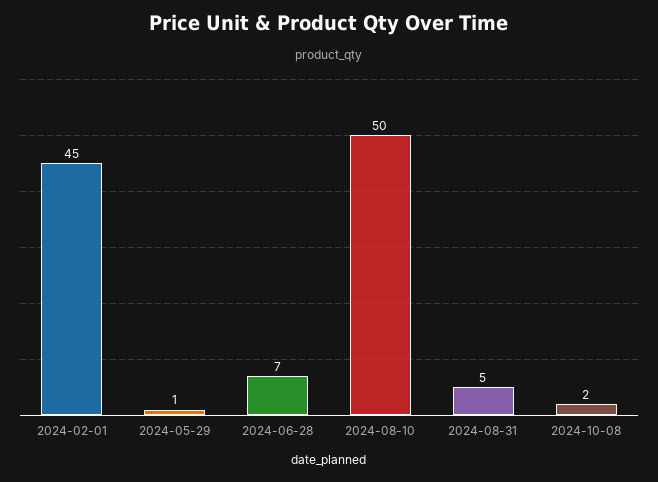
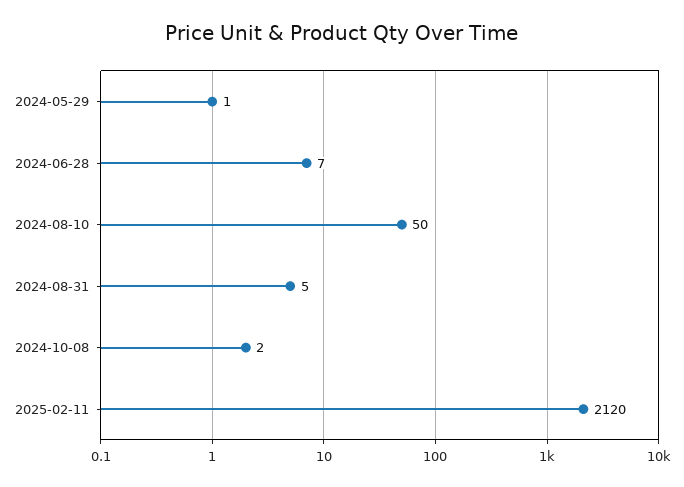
2024-02-01: 45 -> none
2025-02-11: none -> 2120

